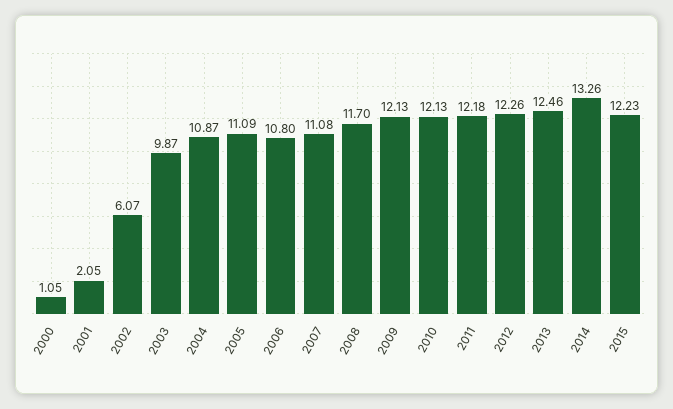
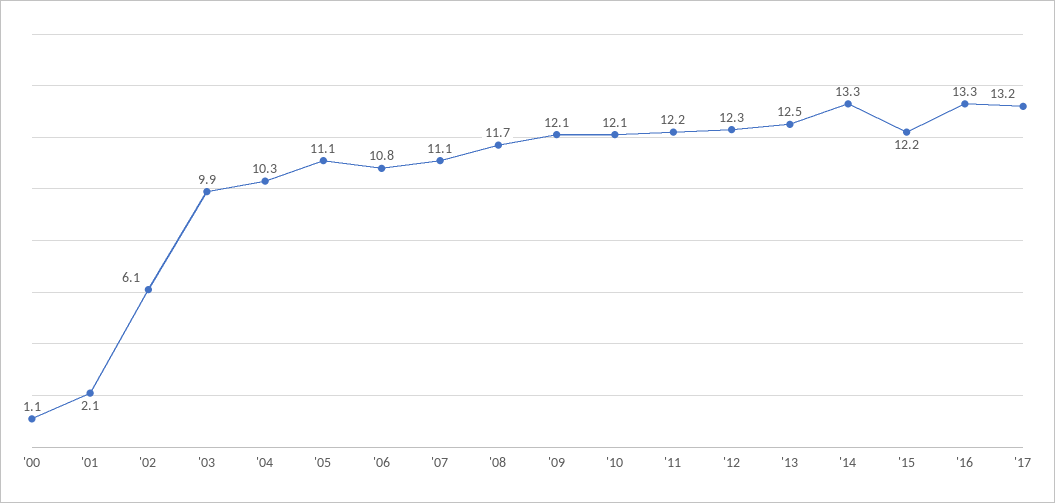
2004: 10.87 -> 10.3
'16: none -> 13.3
'17: none -> 13.2

